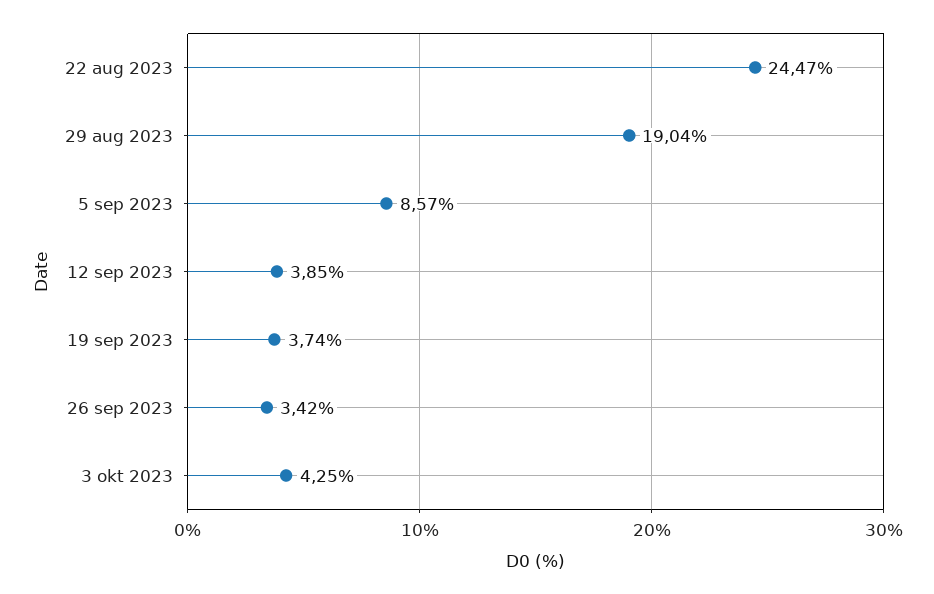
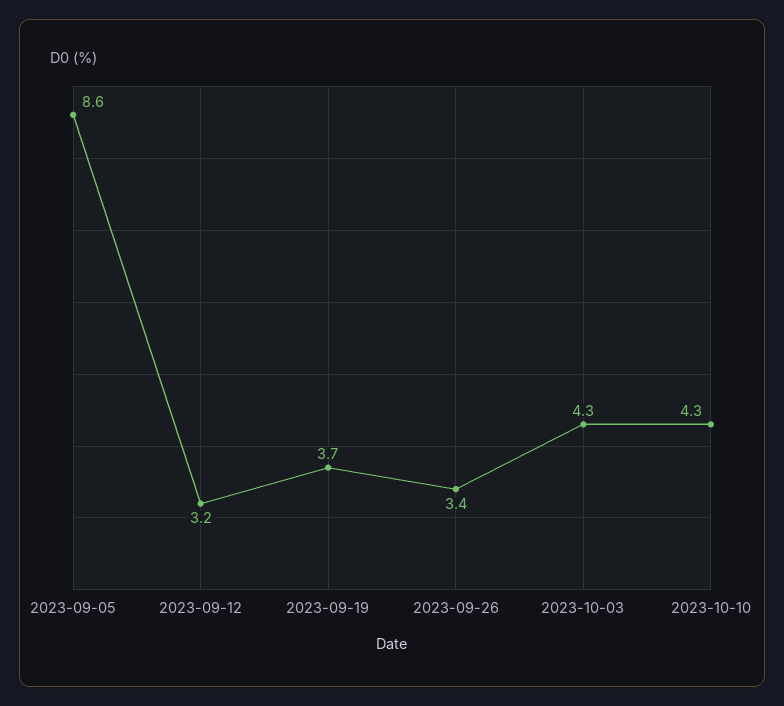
22 aug 2023: 24.47 -> none
29 aug 2023: 19.04 -> none
12 sep 2023: 3.85 -> 3.2
2023-10-10: none -> 4.3

